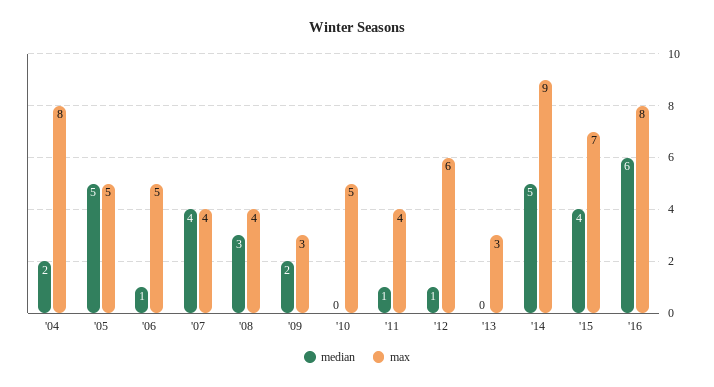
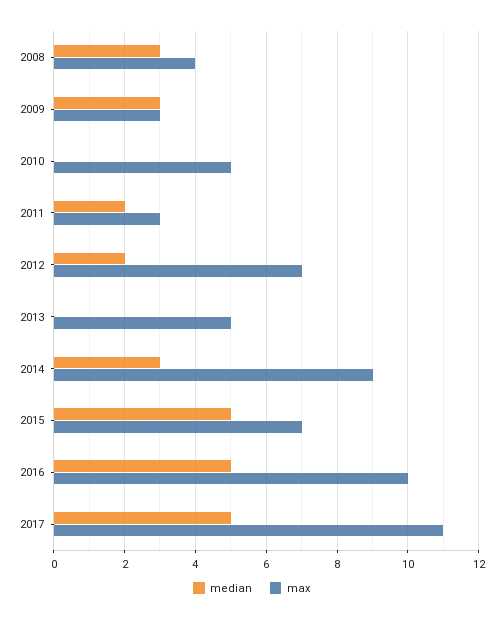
median, '04: 2 -> none
max, '04: 8 -> none
median, '05: 5 -> none
max, '05: 5 -> none
median, '06: 1 -> none
max, '06: 5 -> none
median, '07: 4 -> none
max, '07: 4 -> none
median, '09: 2 -> 3
median, '11: 1 -> 2
max, '11: 4 -> 3
median, '12: 1 -> 2
max, '12: 6 -> 7
max, '13: 3 -> 5
median, '14: 5 -> 3
median, '15: 4 -> 5
median, '16: 6 -> 5
max, '16: 8 -> 10
median, 2017: none -> 5
max, 2017: none -> 11

